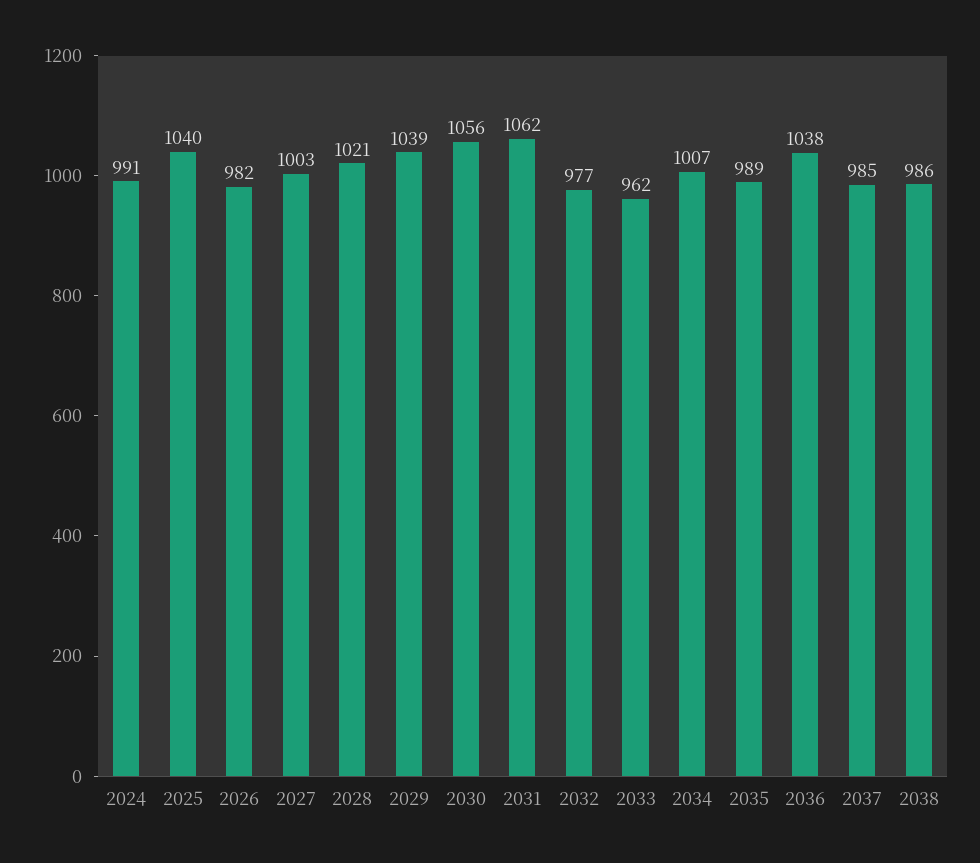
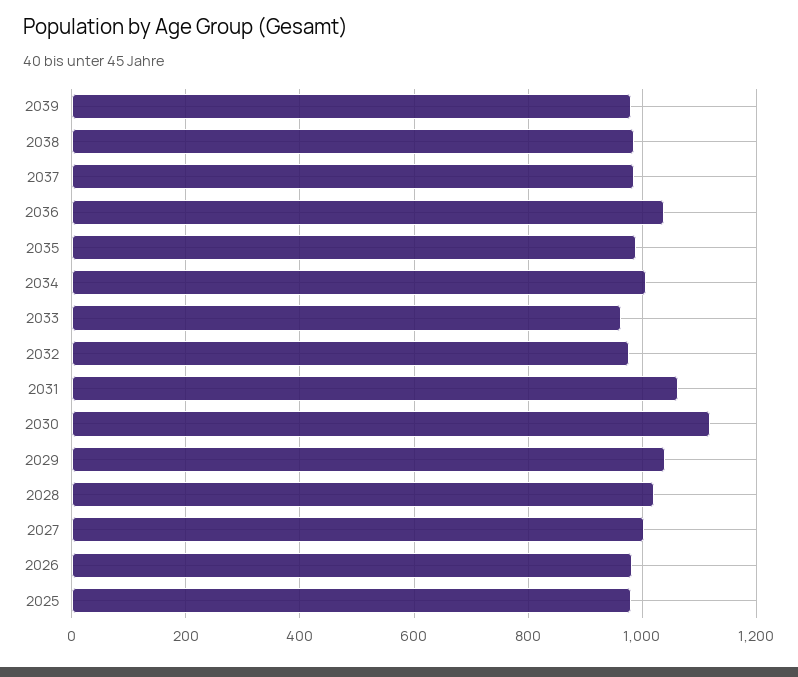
2024: 991 -> none
2025: 1040 -> 980
2030: 1056 -> 1120
2039: none -> 980

